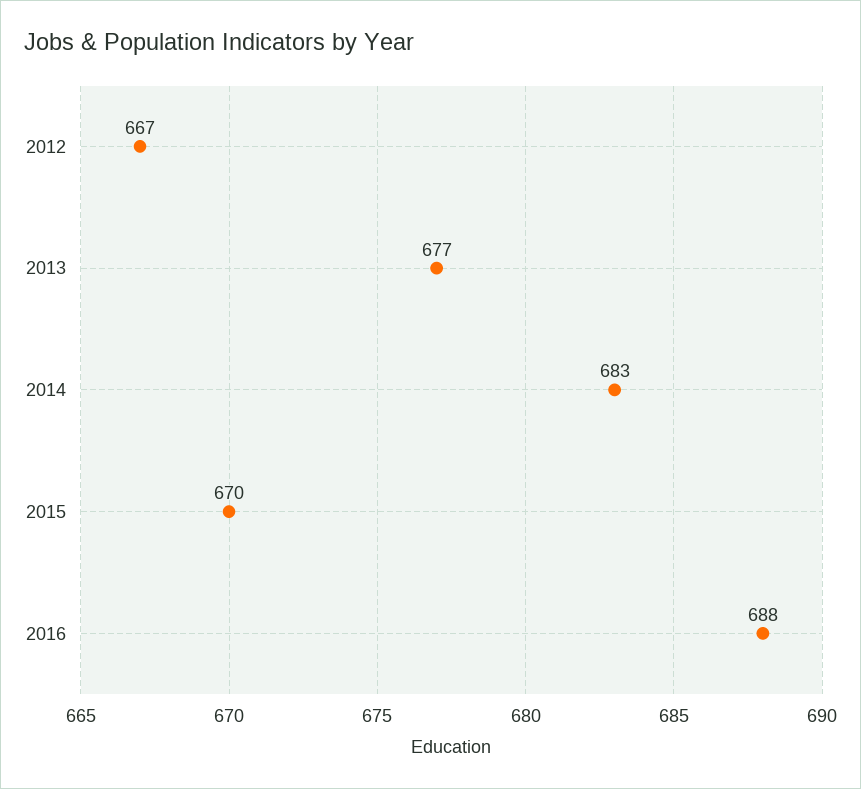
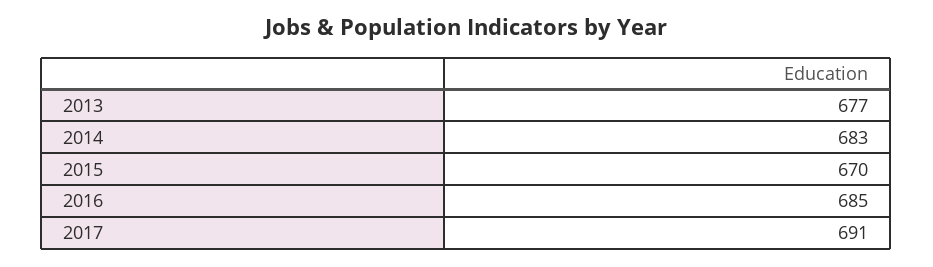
2012: 667 -> none
2016: 688 -> 685
2017: none -> 691

